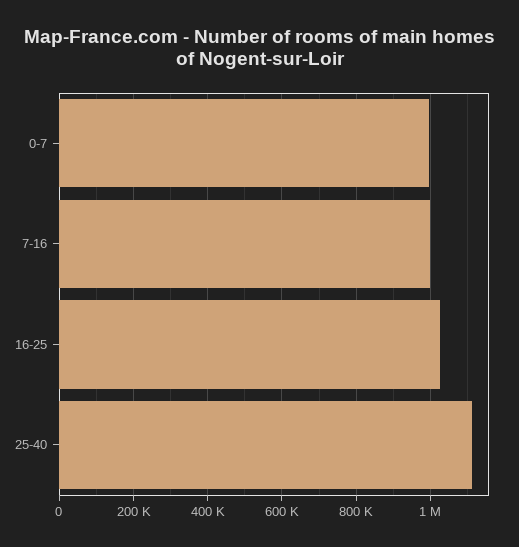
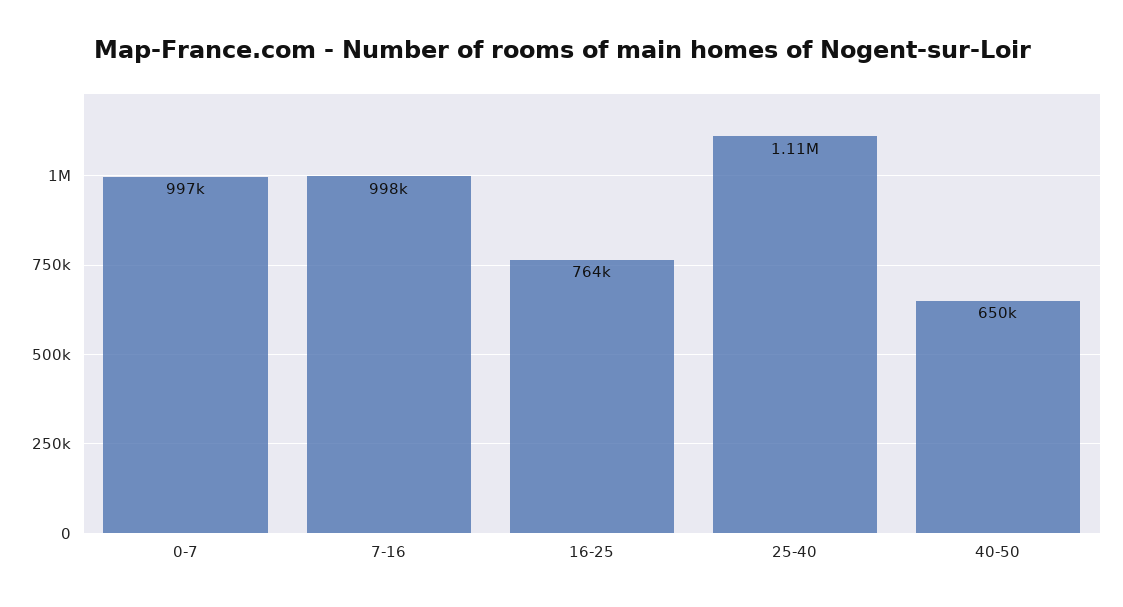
16-25: 1020000 -> 764000
40-50: none -> 650000

